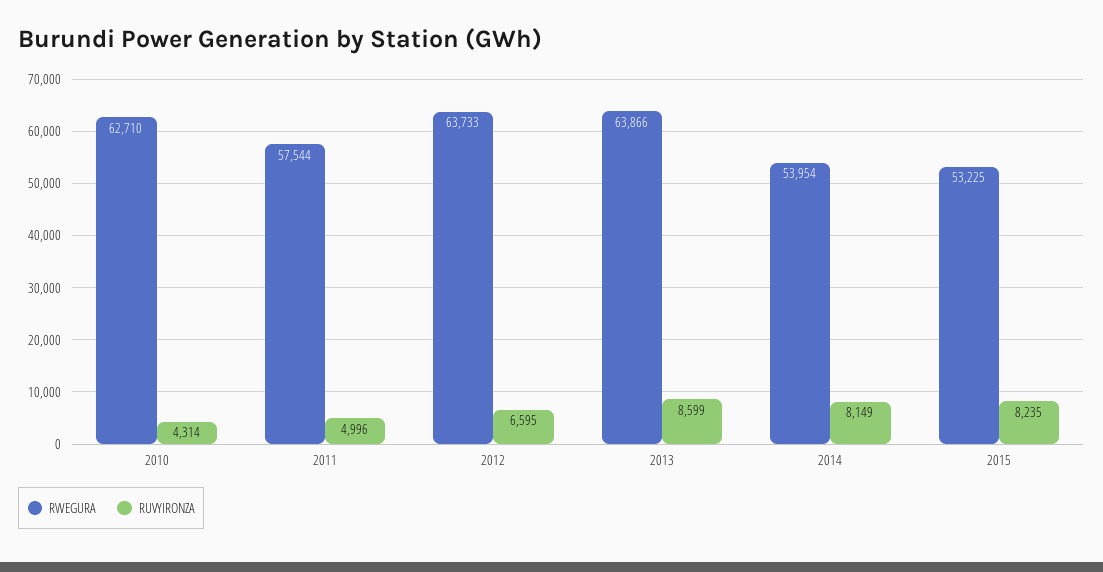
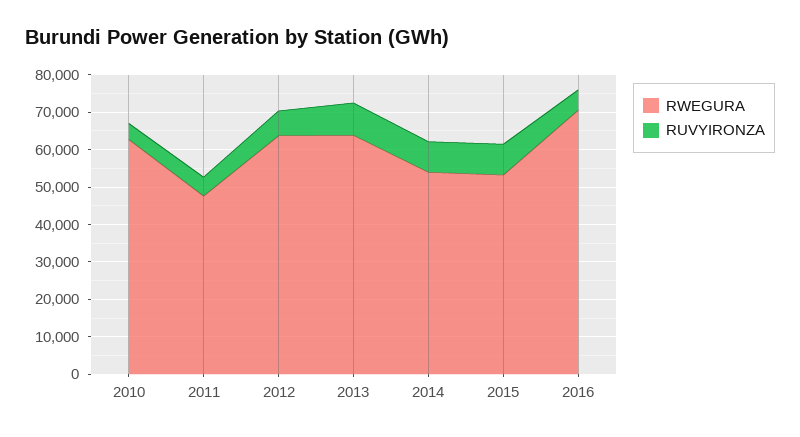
RWEGURA, 2011: 57544 -> 47500
RWEGURA, 2016: none -> 70000
RUVYIRONZA, 2016: none -> 5000

